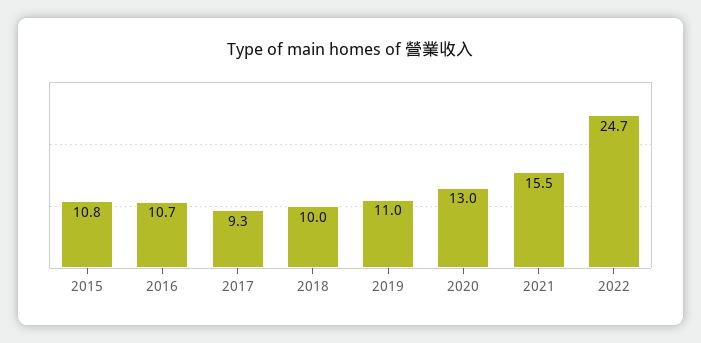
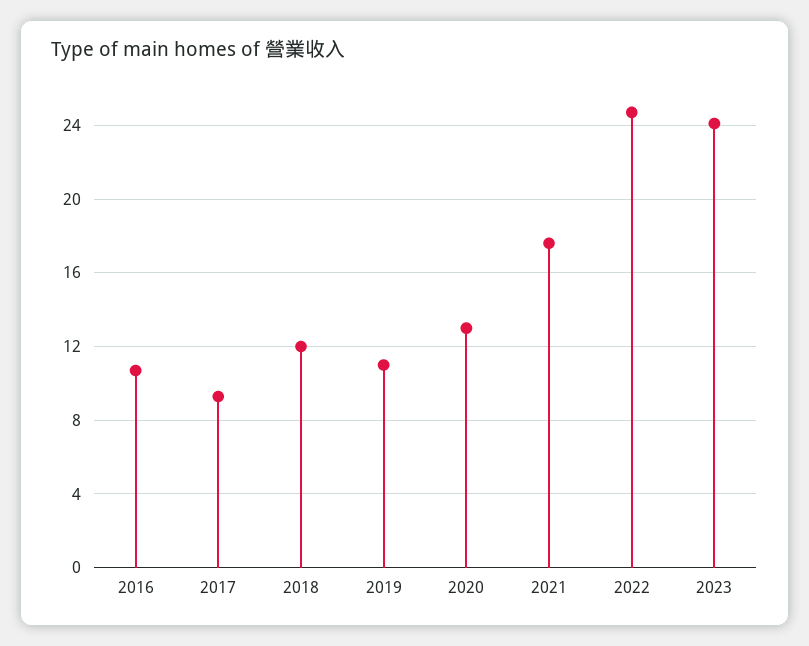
2015: 10.8 -> none
2018: 10 -> 12
2021: 15.5 -> 17.5
2023: none -> 24

